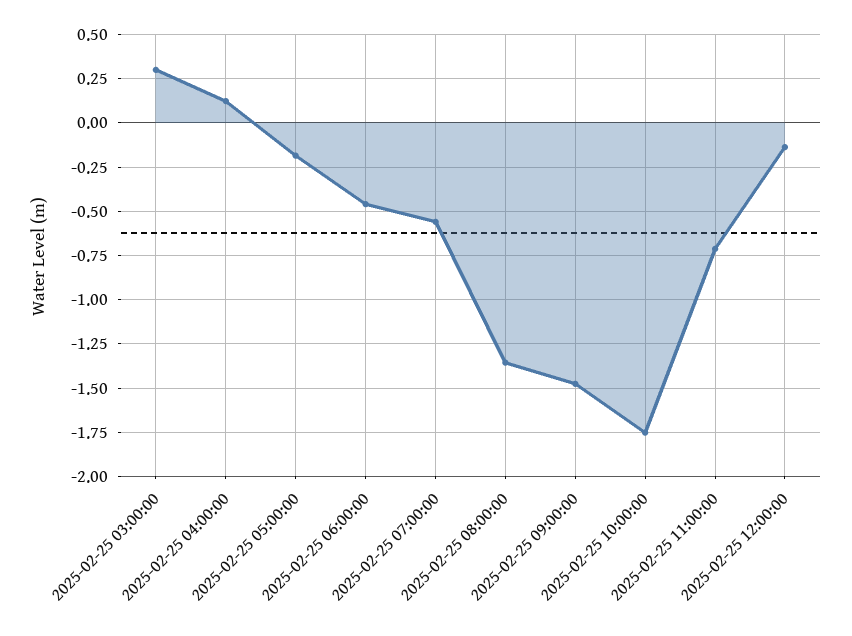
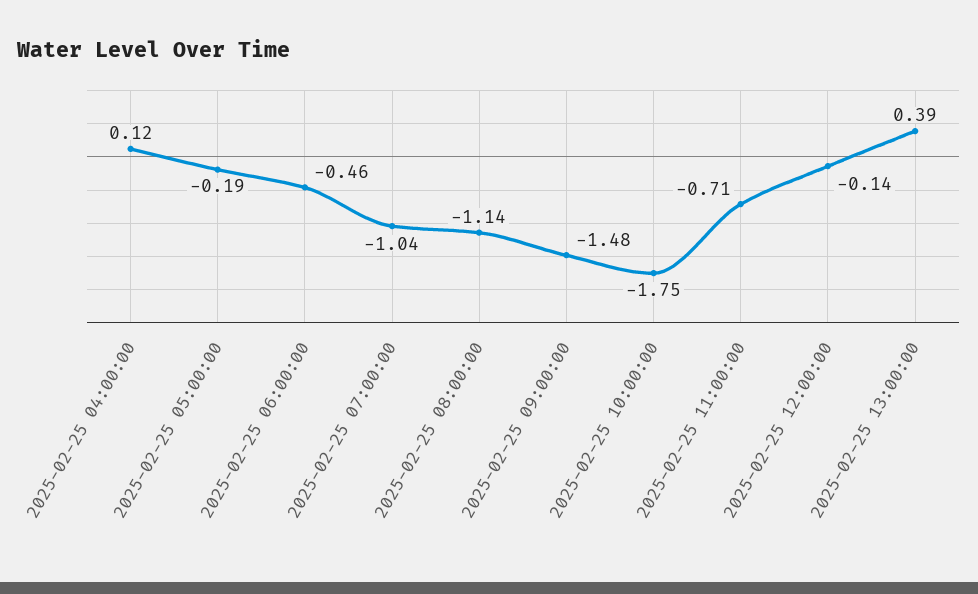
2025-02-25 03:00:00: 0.3 -> none
2025-02-25 07:00:00: -0.55 -> -1.04
2025-02-25 08:00:00: -1.35 -> -1.14
2025-02-25 13:00:00: none -> 0.39

